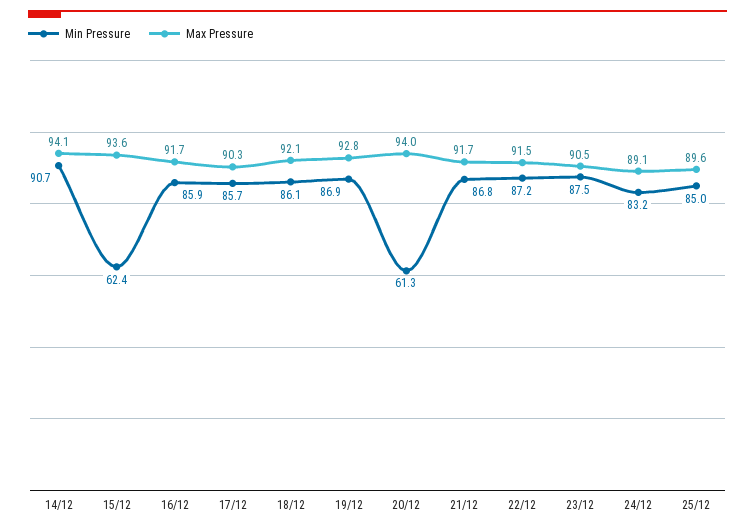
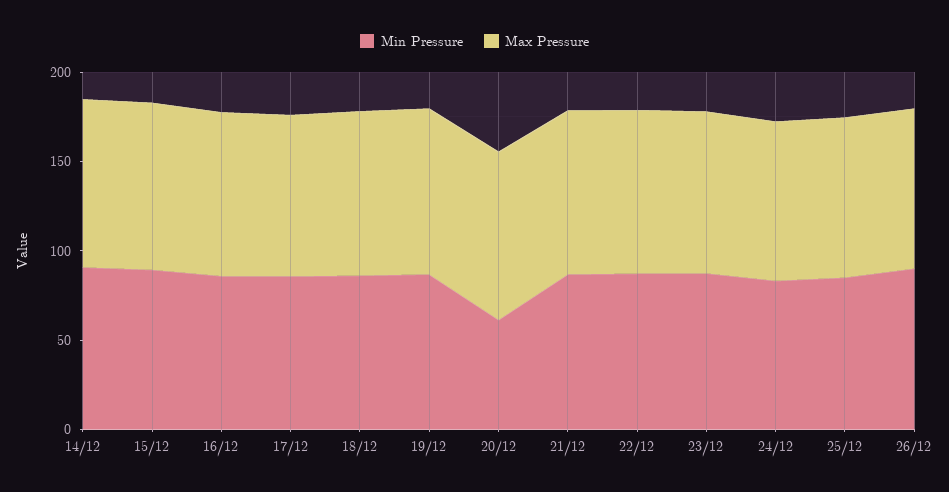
Min Pressure, 15/12: 62.4 -> 90
Min Pressure, 26/12: none -> 90
Max Pressure, 26/12: none -> 90

